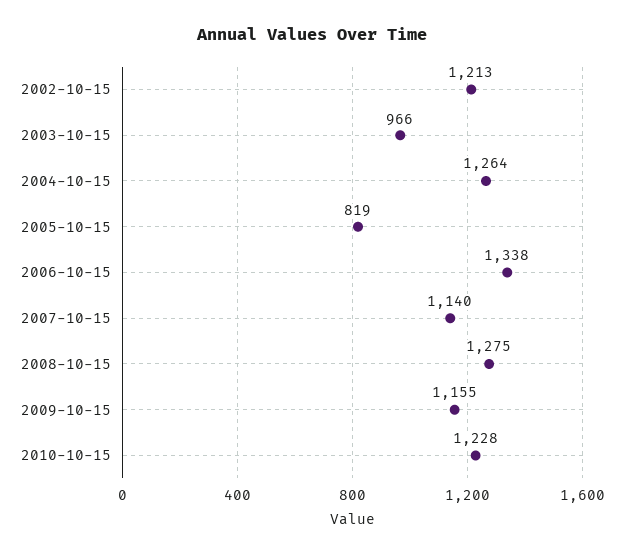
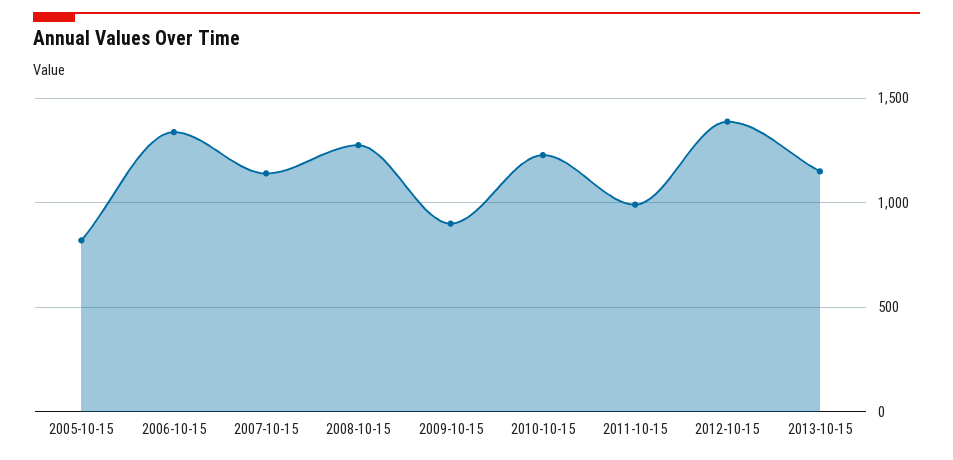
2002-10-15: 1213 -> none
2003-10-15: 966 -> none
2004-10-15: 1264 -> none
2009-10-15: 1155 -> 900
2011-10-15: none -> 1000
2012-10-15: none -> 1400
2013-10-15: none -> 1150

